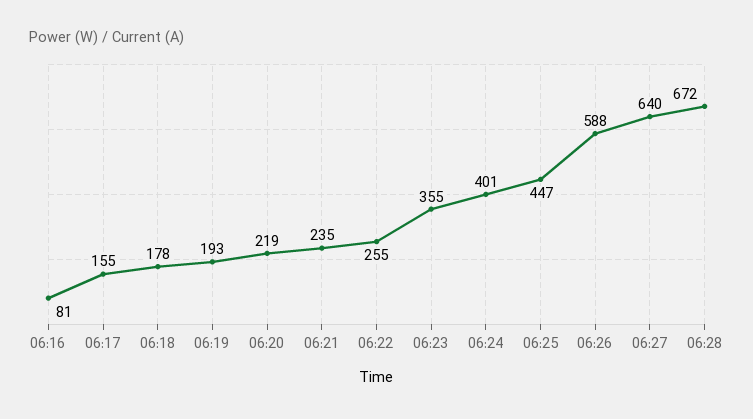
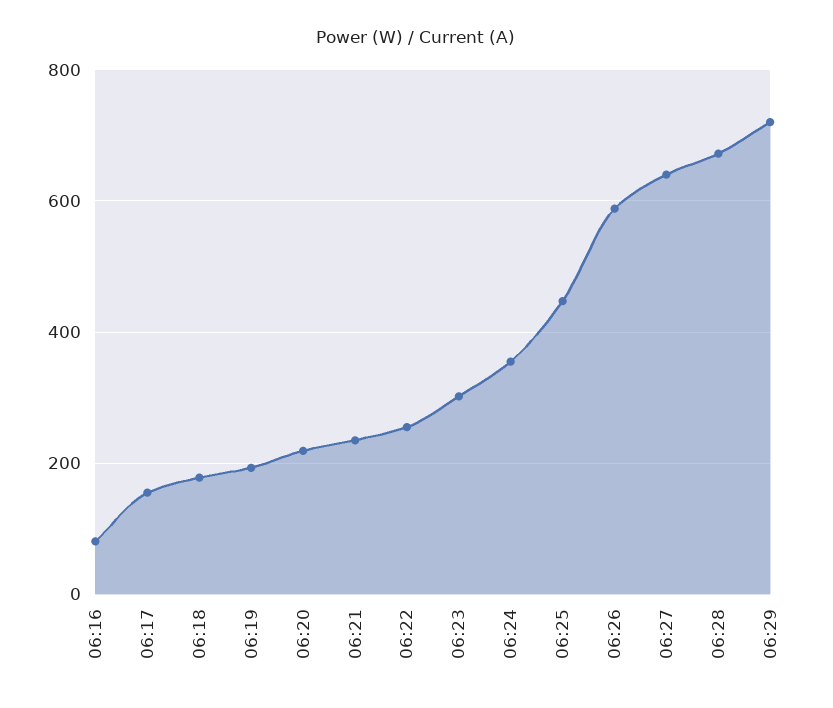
06:23: 355 -> 300
06:24: 401 -> 360
06:29: none -> 720

